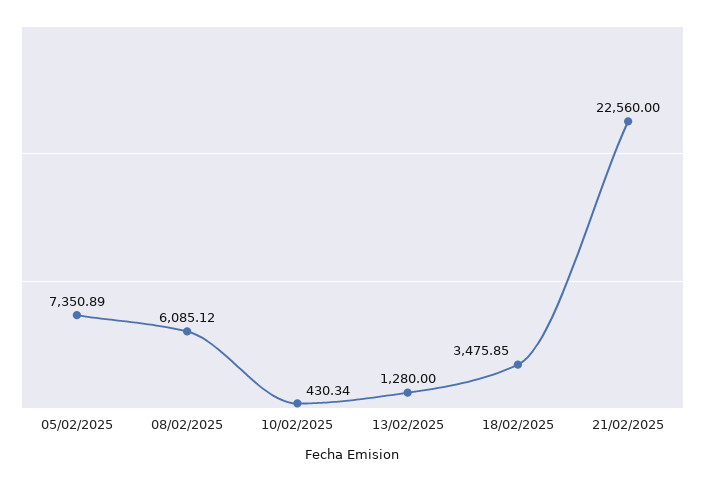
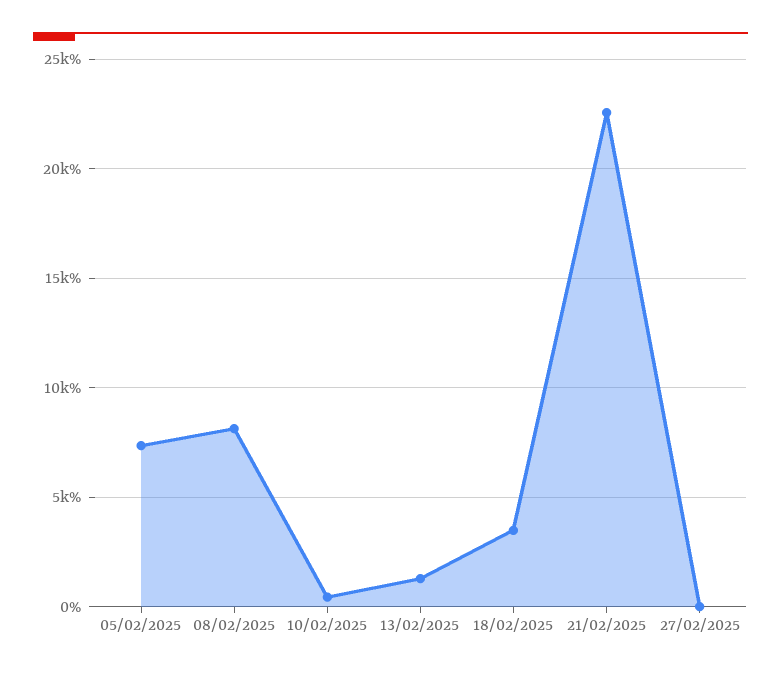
08/02/2025: 6085.12 -> 8000
27/02/2025: none -> 0

